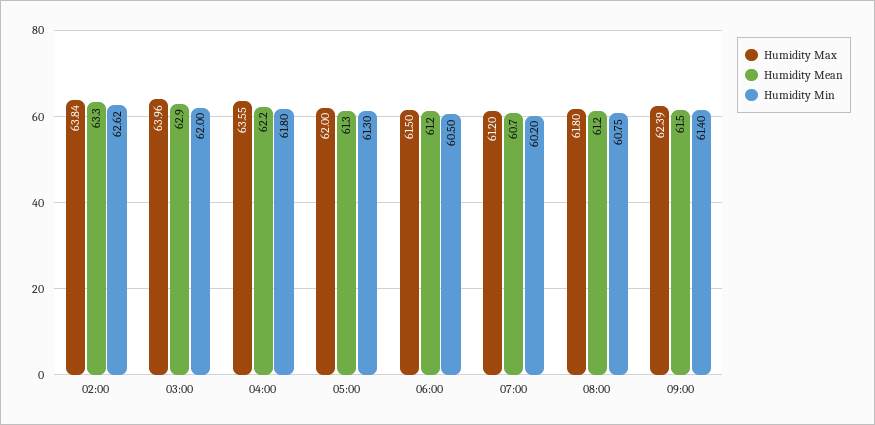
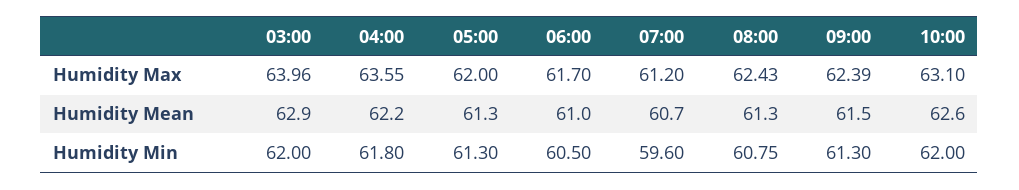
Humidity Max, 02:00: 63.84 -> none
Humidity Mean, 02:00: 63.3 -> none
Humidity Min, 02:00: 62.62 -> none
Humidity Max, 06:00: 61.5 -> 61.7
Humidity Mean, 06:00: 61.2 -> 61
Humidity Min, 07:00: 60.2 -> 59.6
Humidity Max, 08:00: 61.8 -> 62.43
Humidity Mean, 08:00: 61.2 -> 61.3
Humidity Min, 09:00: 61.4 -> 61.3
Humidity Max, 10:00: none -> 63.1
Humidity Mean, 10:00: none -> 62.6
Humidity Min, 10:00: none -> 62

